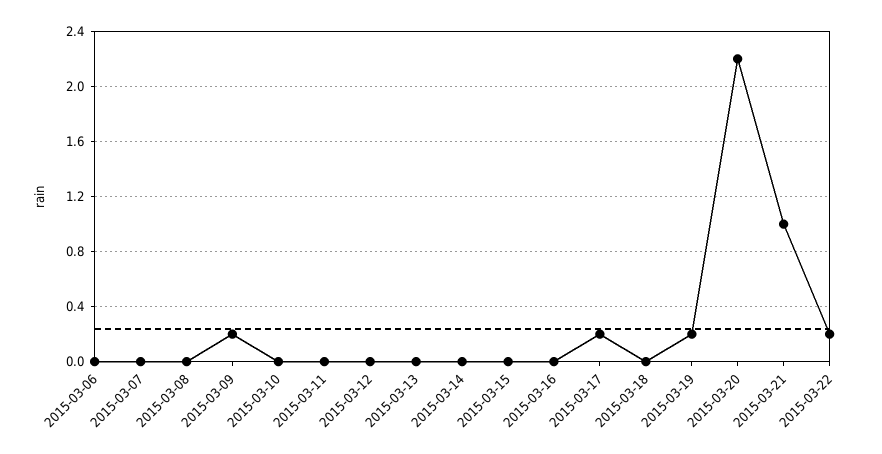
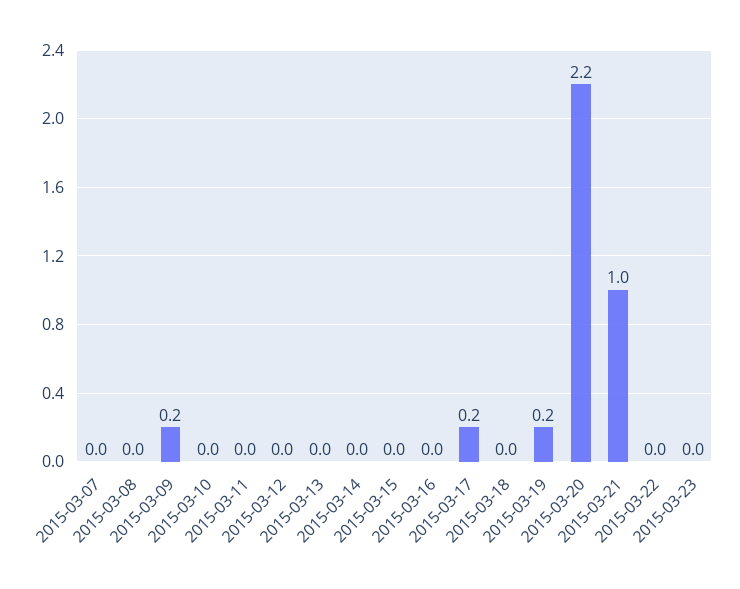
2015-03-06: 0 -> none
2015-03-22: 0.2 -> 0
2015-03-23: none -> 0

